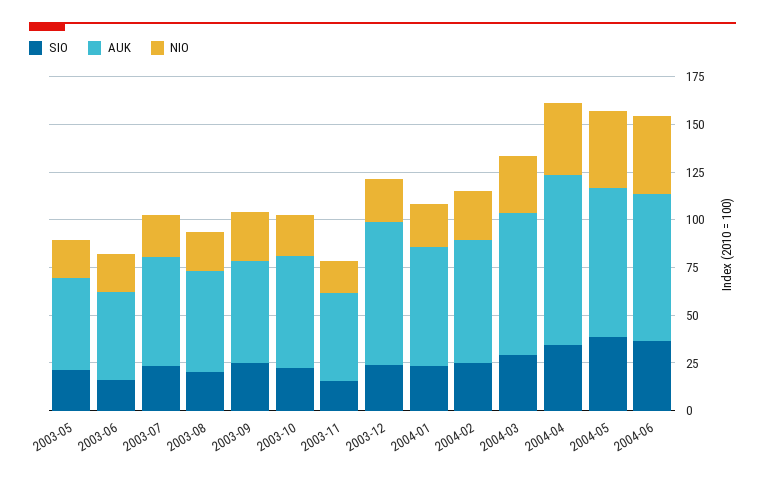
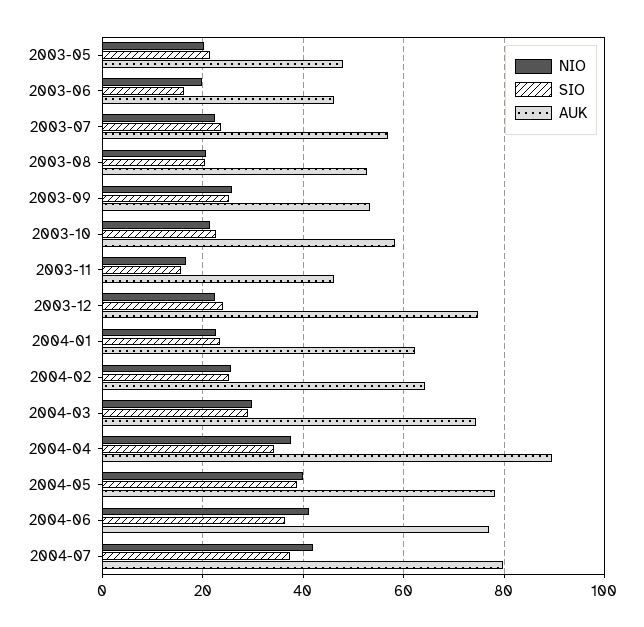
NIO, 2004-07: none -> 42
SIO, 2004-07: none -> 38
AUK, 2004-07: none -> 80

